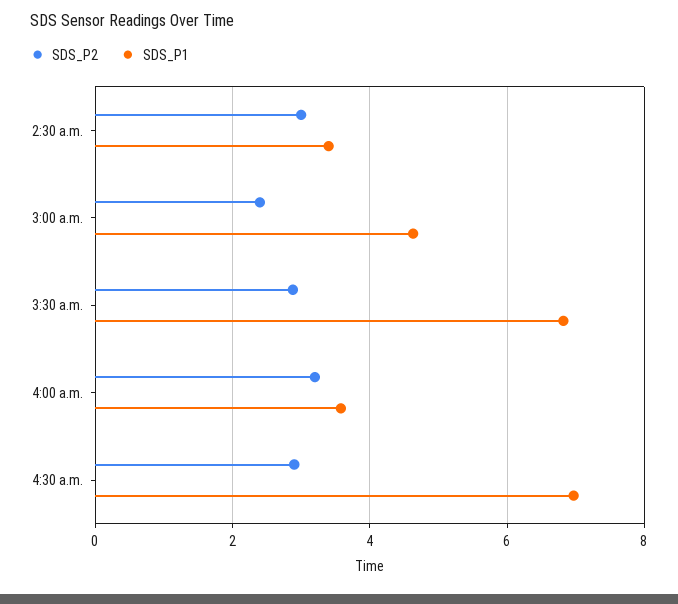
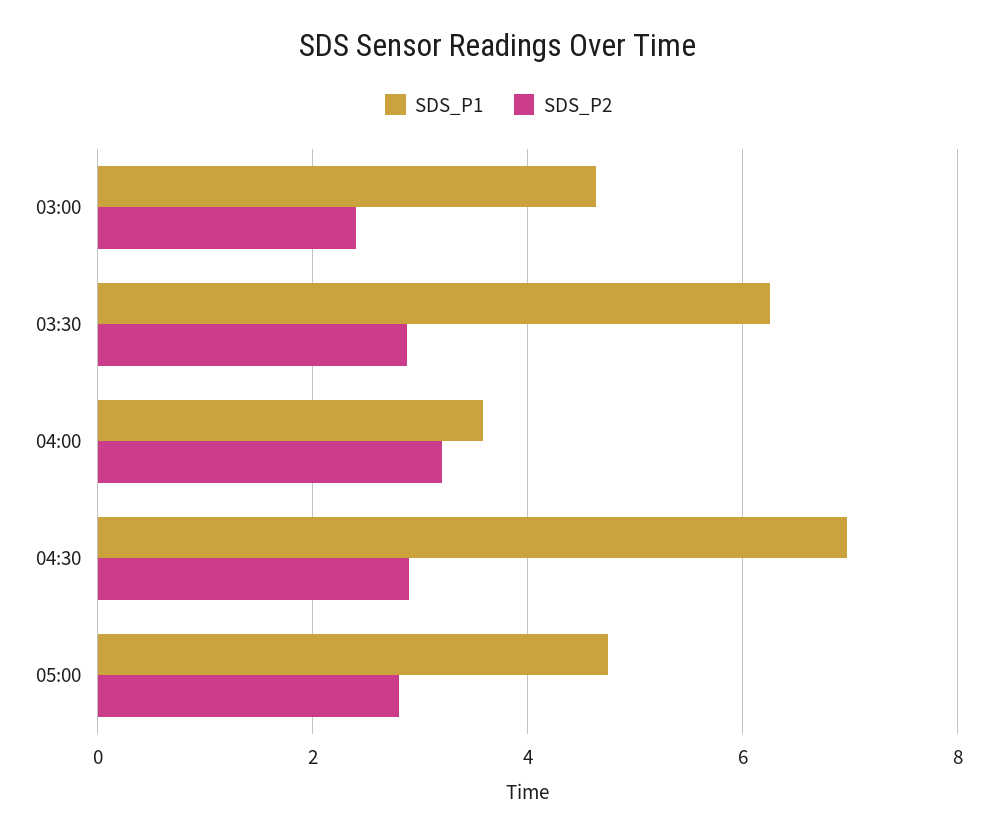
SDS_P2, 2:30 a.m.: 3 -> none
SDS_P1, 2:30 a.m.: 3.4 -> none
SDS_P1, 3:30 a.m.: 6.8 -> 6.2
SDS_P1, 05:00: none -> 4.8
SDS_P2, 05:00: none -> 2.8

